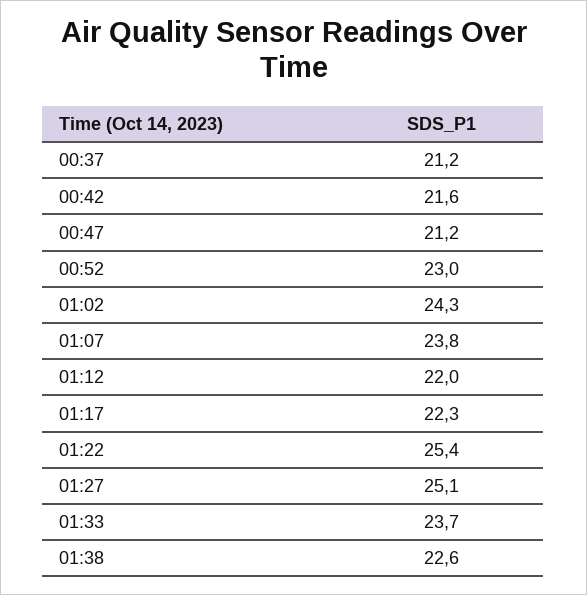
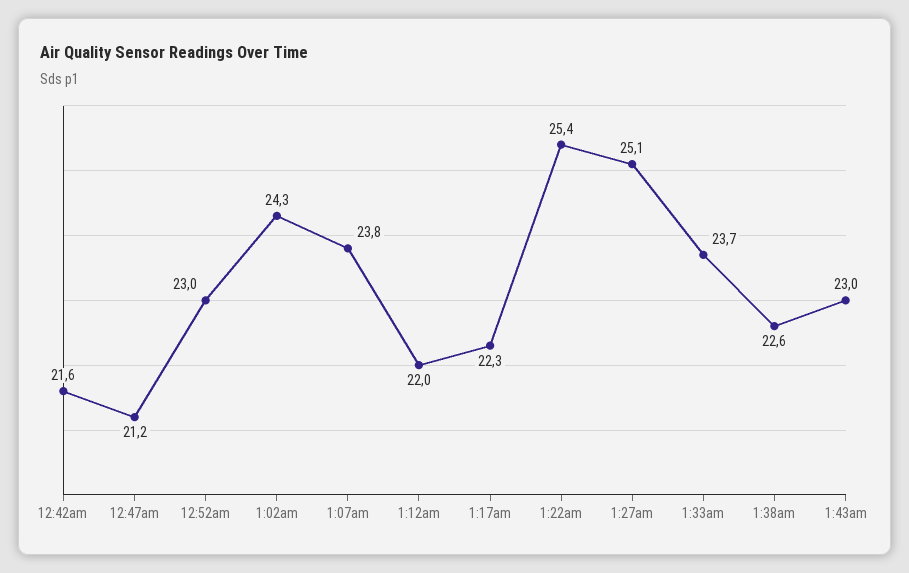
00:37: 21.2 -> none
1:43am: none -> 23

